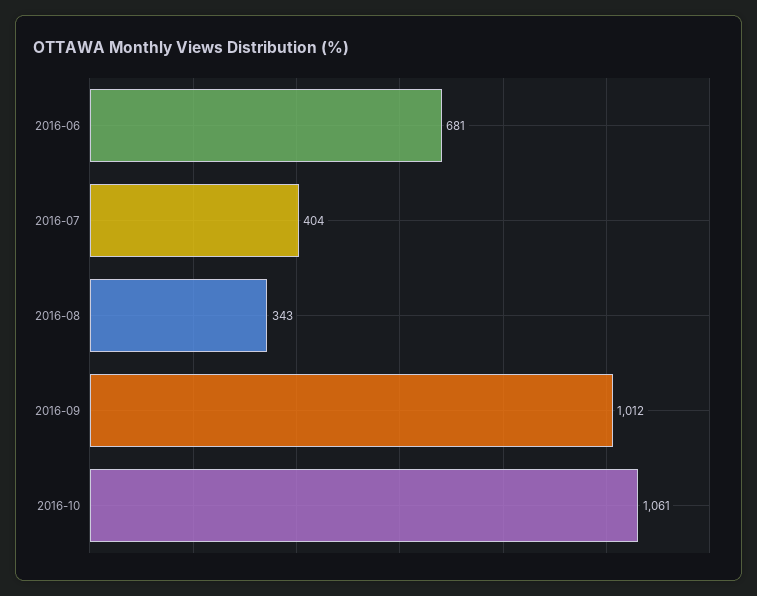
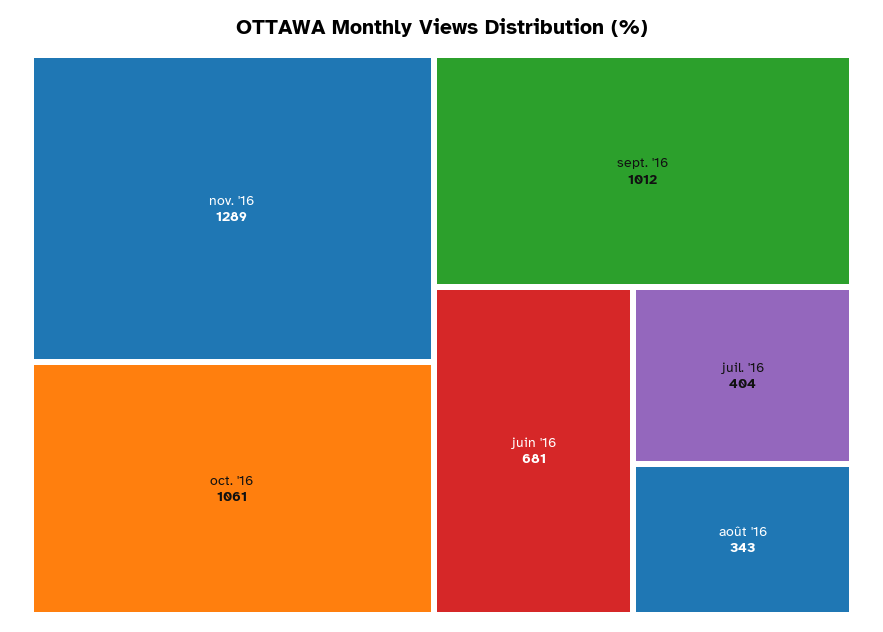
nov. '16: none -> 1289

